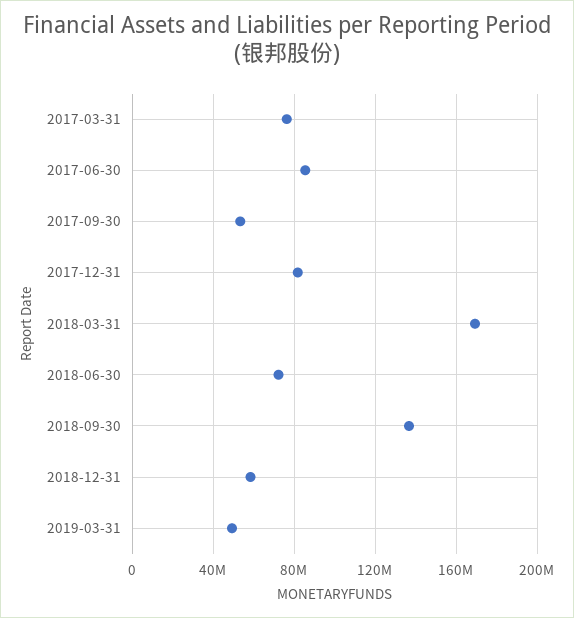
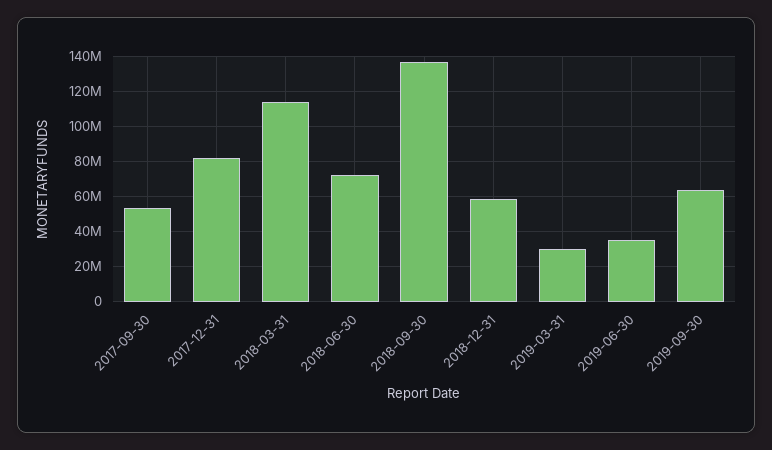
2017-03-31: 75000000 -> none
2017-06-30: 85000000 -> none
2018-03-31: 170000000 -> 115000000
2019-03-31: 50000000 -> 30000000
2019-06-30: none -> 35000000
2019-09-30: none -> 65000000

